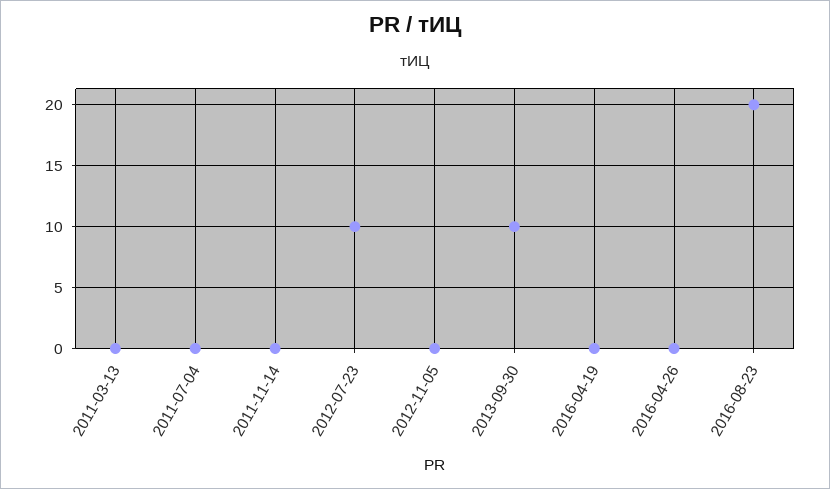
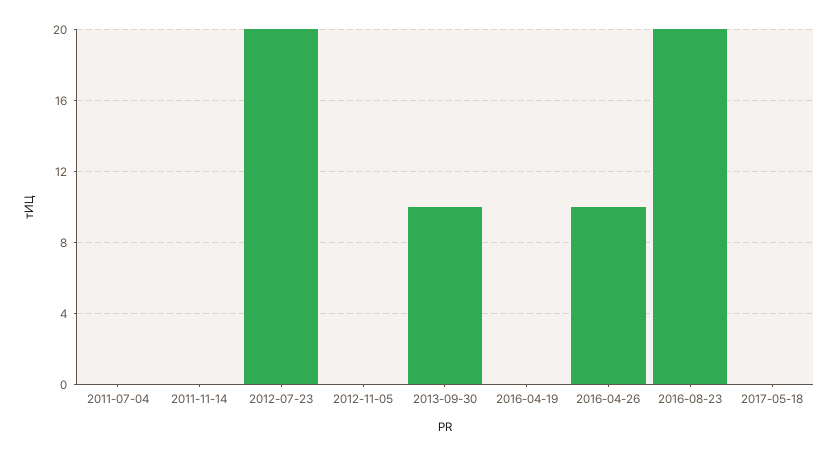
2011-03-13: 0 -> none
2012-07-23: 10 -> 20
2016-04-26: 0 -> 10
2017-05-18: none -> 0

